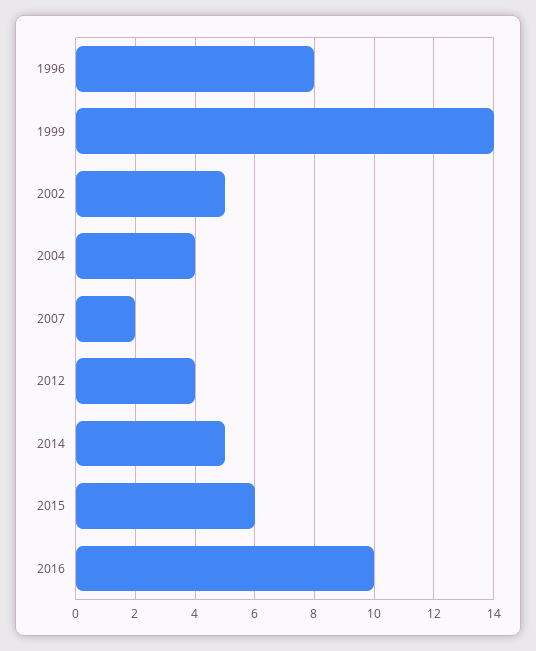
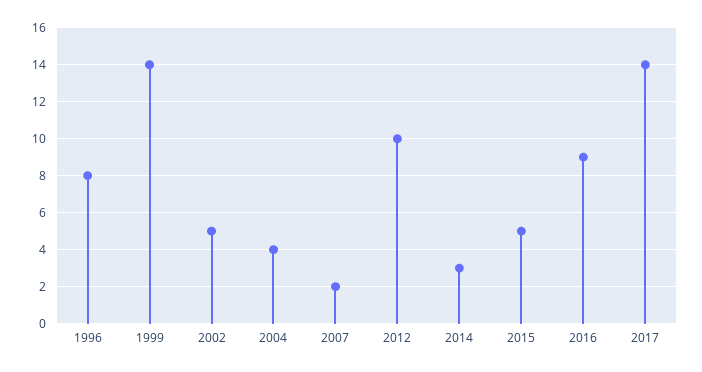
2012: 4 -> 10
2014: 5 -> 3
2015: 6 -> 5
2016: 10 -> 9
2017: none -> 14

